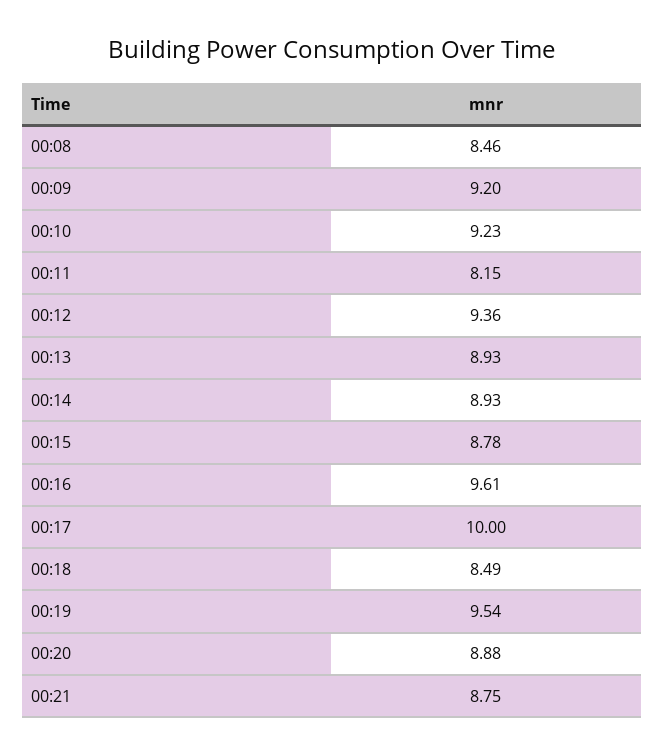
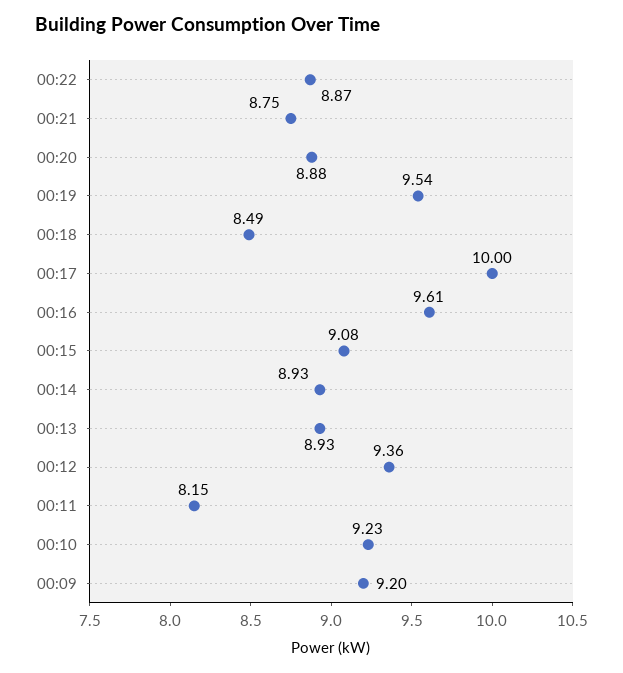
00:08: 8.46 -> none
00:15: 8.78 -> 9.08
00:22: none -> 8.87

